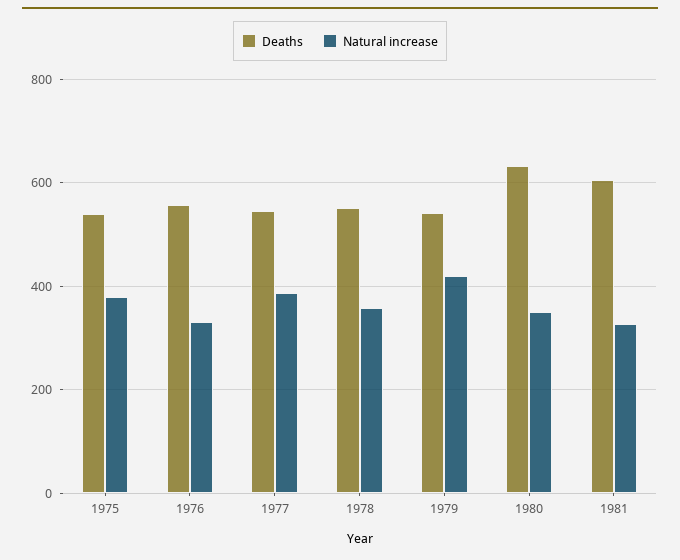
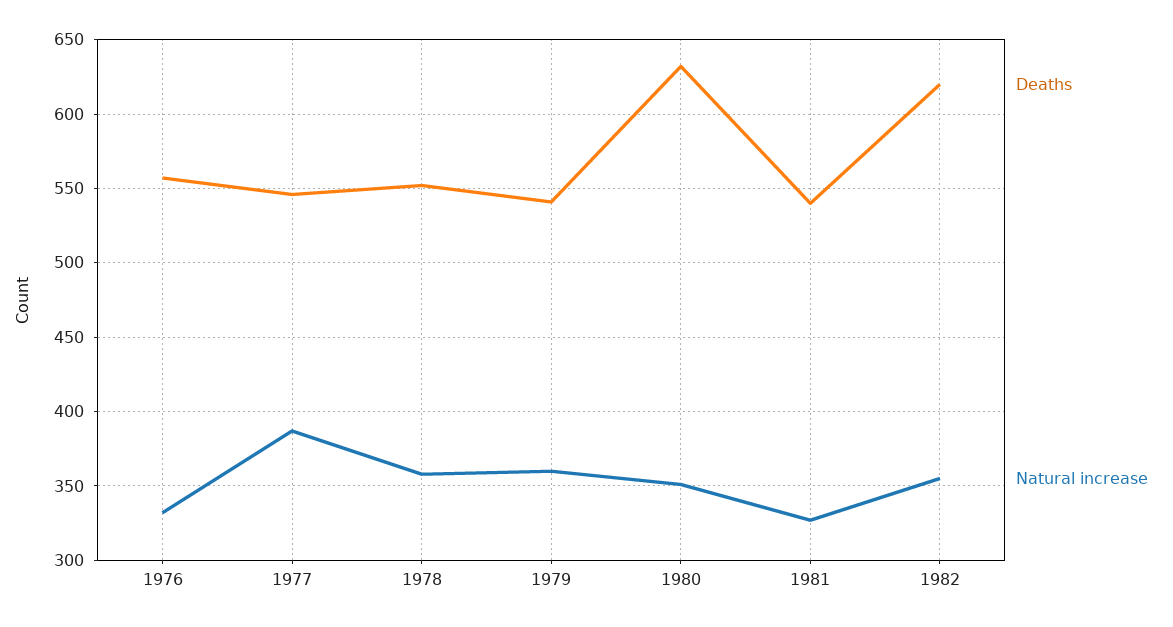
Deaths, 1975: 540 -> none
Natural increase, 1975: 380 -> none
Natural increase, 1979: 420 -> 360
Deaths, 1981: 600 -> 540
Deaths, 1982: none -> 620
Natural increase, 1982: none -> 355

